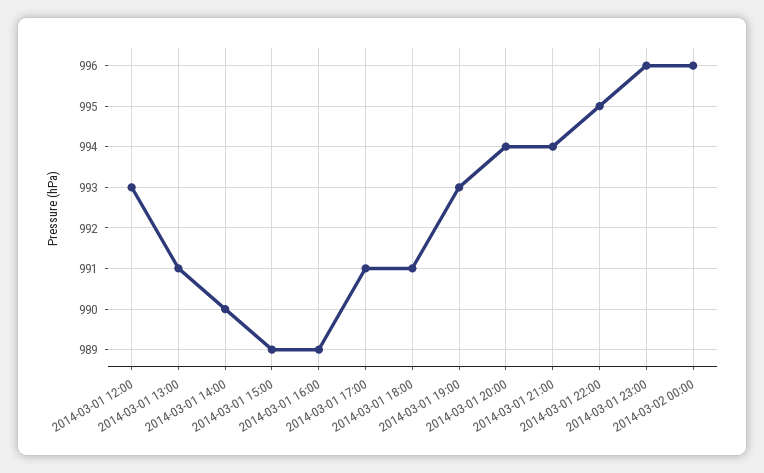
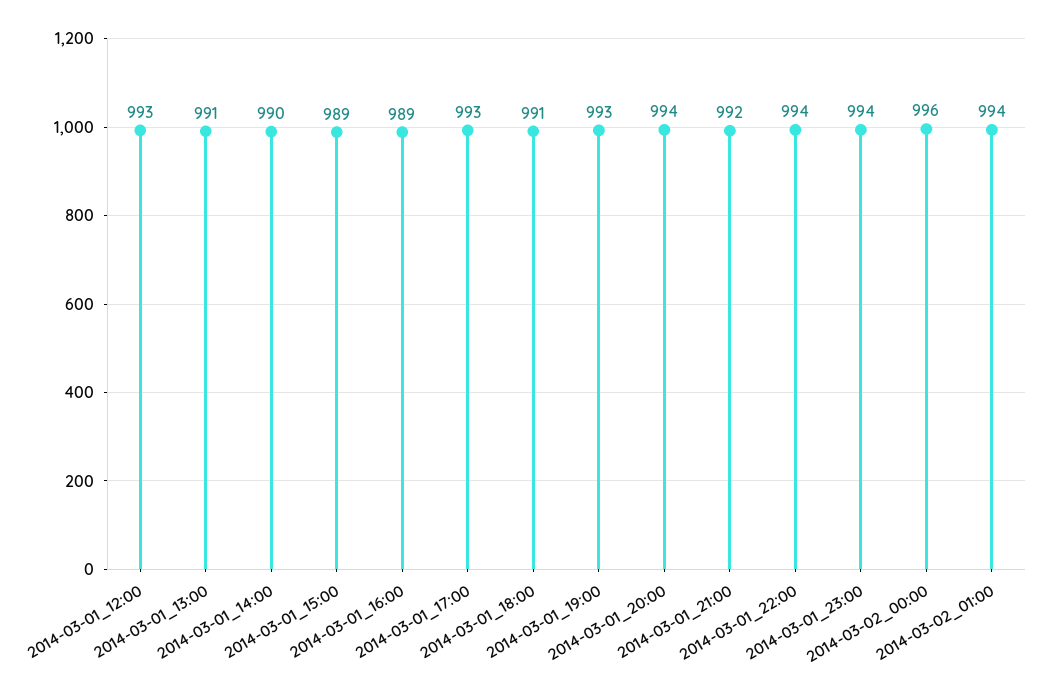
2014-03-01 17:00: 991 -> 993
2014-03-01 21:00: 994 -> 992
2014-03-01 22:00: 995 -> 994
2014-03-01 23:00: 996 -> 994
2014-03-02_01:00: none -> 994

